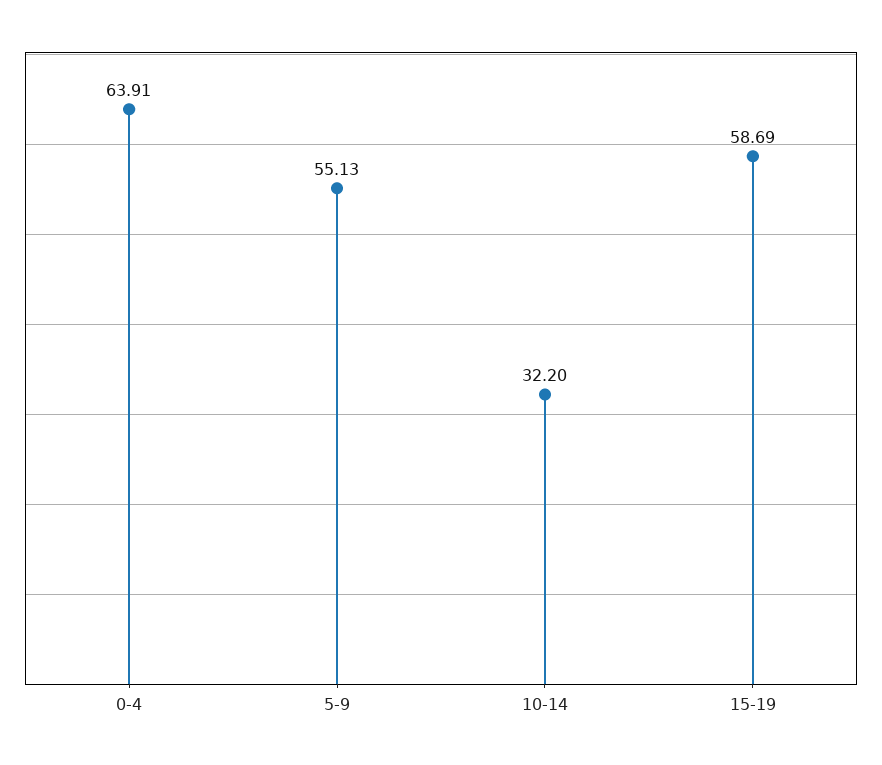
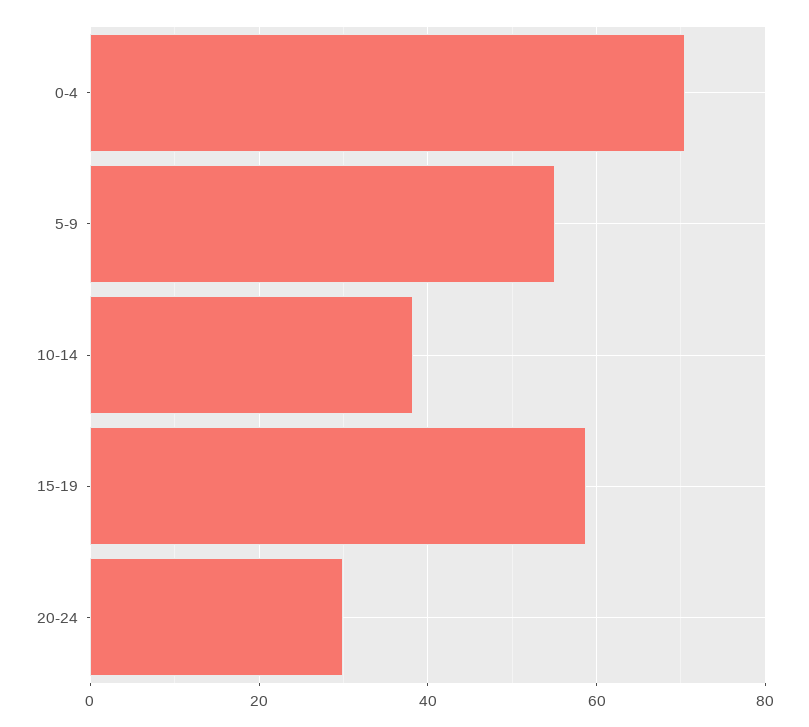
0-4: 63.91 -> 70
10-14: 32.2 -> 38
20-24: none -> 30

